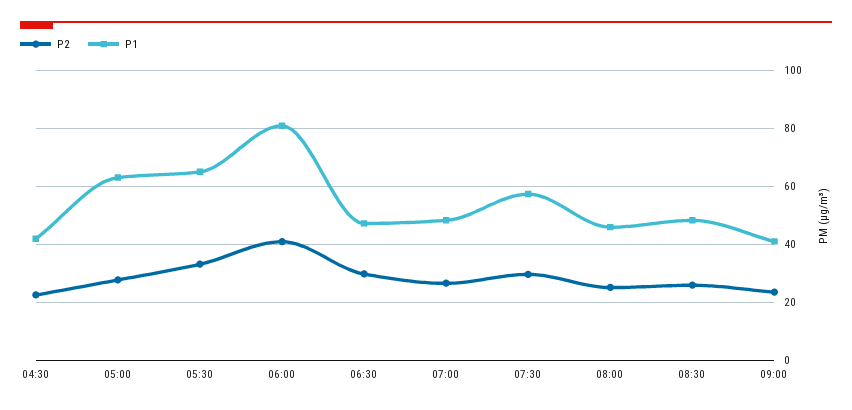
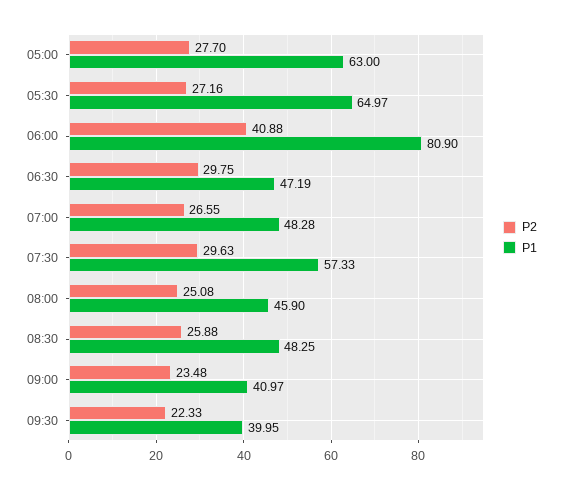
P2, 04:30: 22.5 -> none
P1, 04:30: 42.5 -> none
P2, 05:30: 32.5 -> 27.16
P2, 09:30: none -> 22.33
P1, 09:30: none -> 39.95

